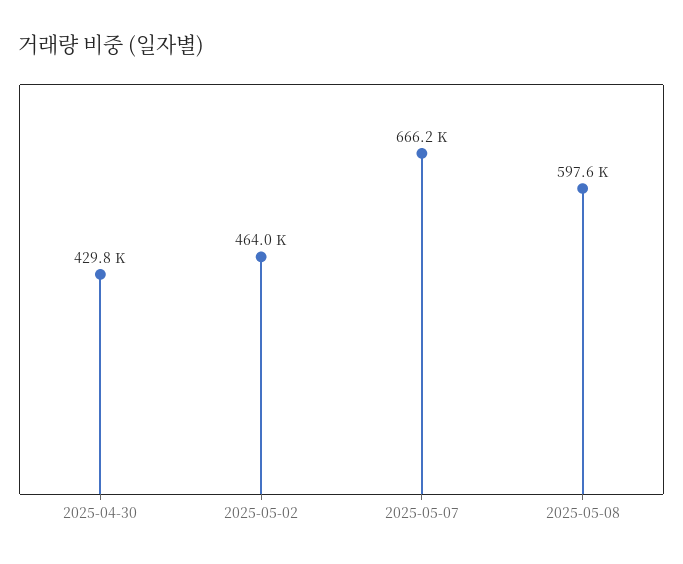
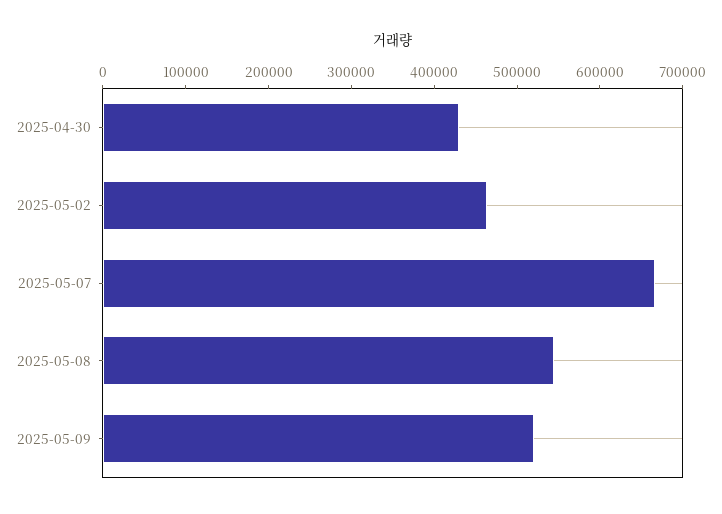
2025-05-08: 597600 -> 540000
2025-05-09: none -> 520000

